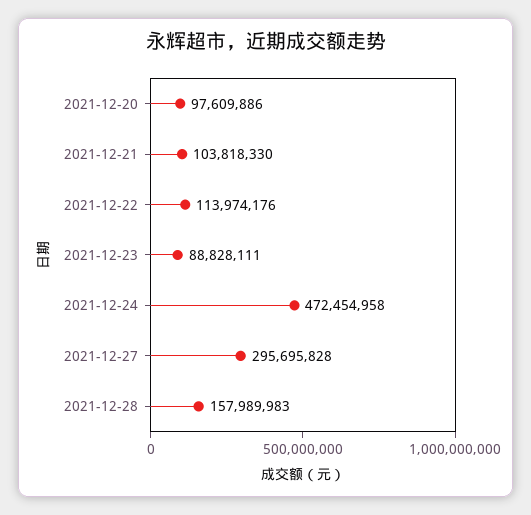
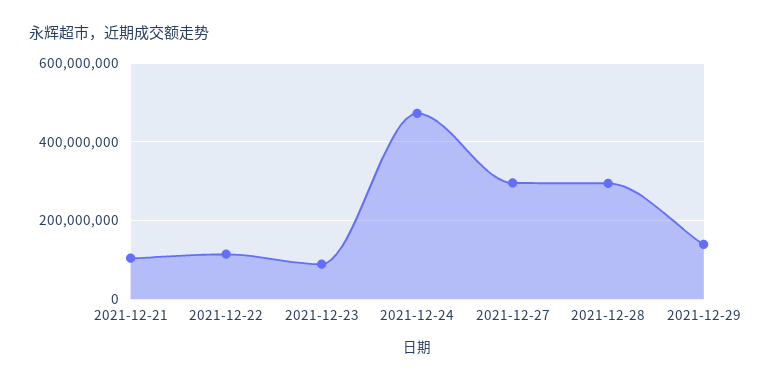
2021-12-20: 97609886 -> none
2021-12-28: 157989983 -> 300000000
2021-12-29: none -> 140000000

